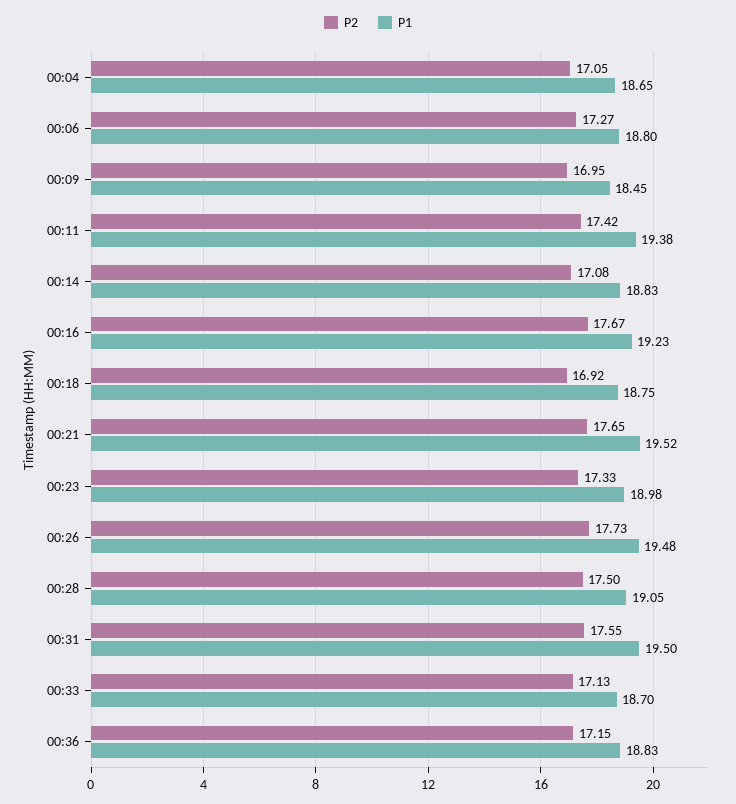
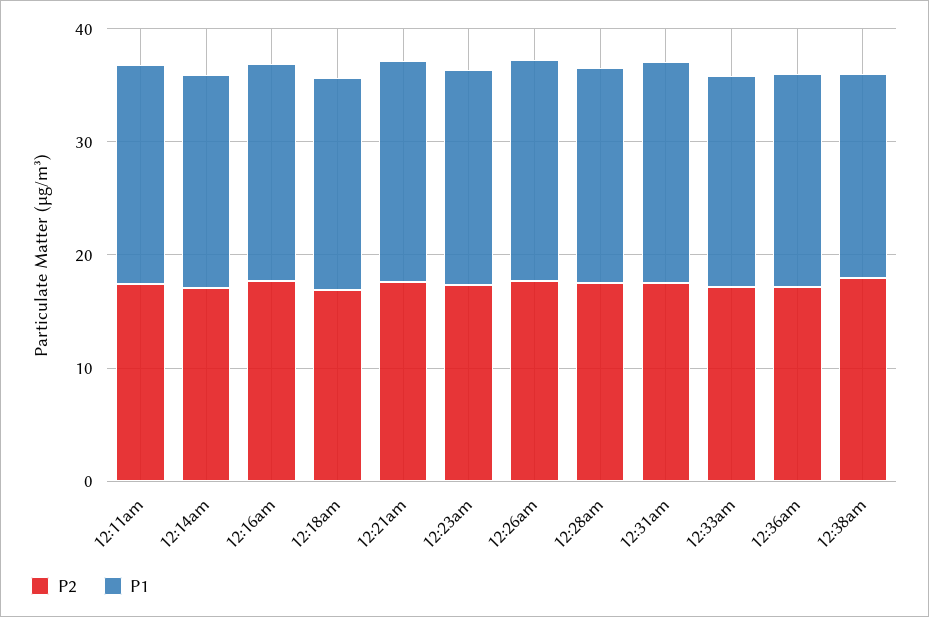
P2, 00:04: 17.05 -> none
P1, 00:04: 18.65 -> none
P2, 00:06: 17.27 -> none
P1, 00:06: 18.8 -> none
P2, 00:09: 16.95 -> none
P1, 00:09: 18.45 -> none
P2, 12:38am: none -> 18
P1, 12:38am: none -> 18

